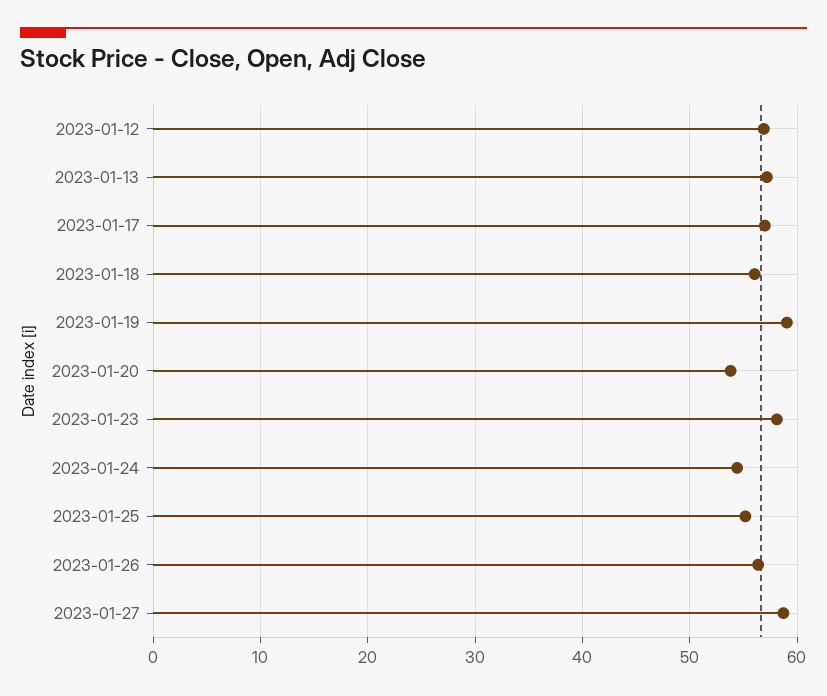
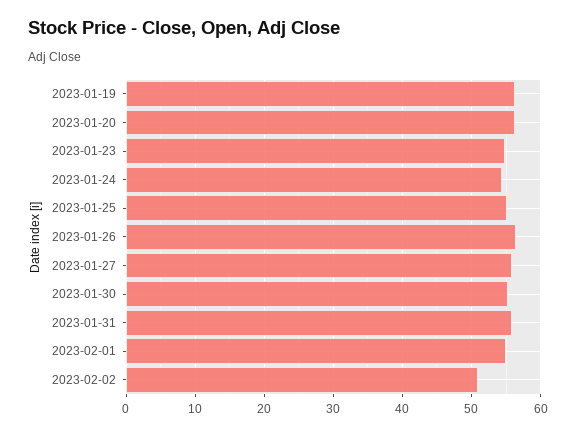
2023-01-12: 57 -> none
2023-01-13: 57 -> none
2023-01-17: 57 -> none
2023-01-18: 56 -> none
2023-01-19: 59 -> 56
2023-01-20: 54 -> 56
2023-01-23: 58 -> 55
2023-01-27: 59 -> 56
2023-01-30: none -> 55
2023-01-31: none -> 56
2023-02-01: none -> 55
2023-02-02: none -> 51

